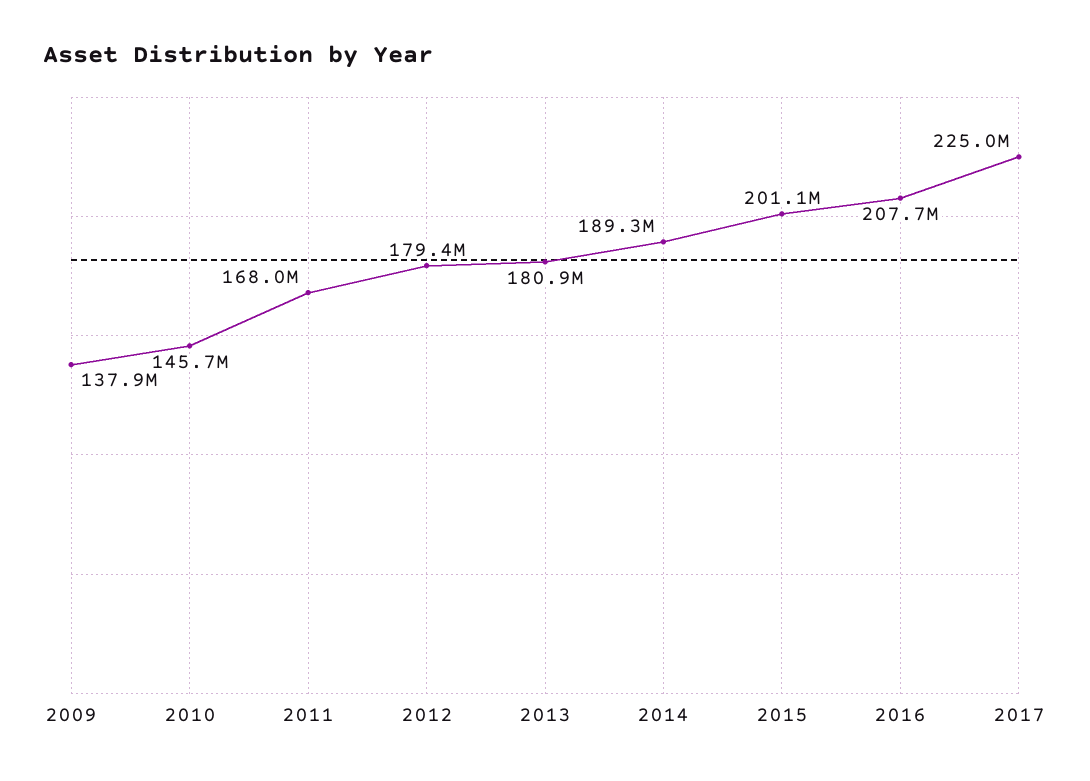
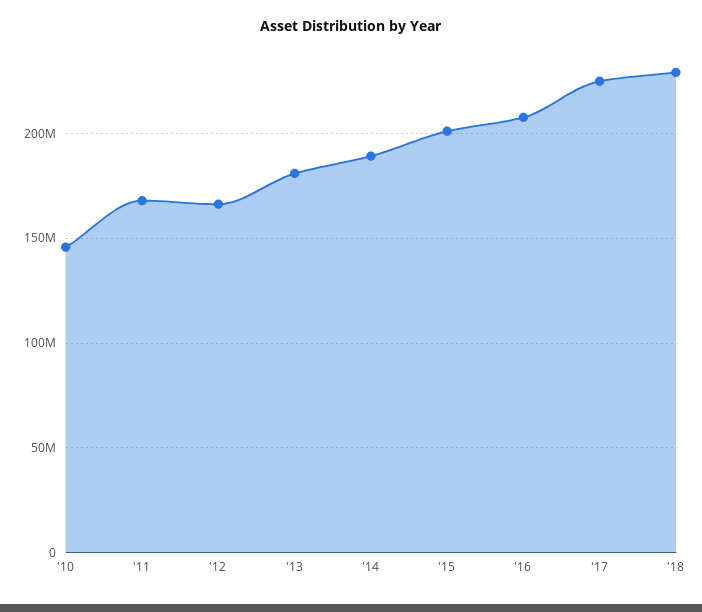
2009: 137900000 -> none
2012: 179400000 -> 165000000
'18: none -> 230000000

